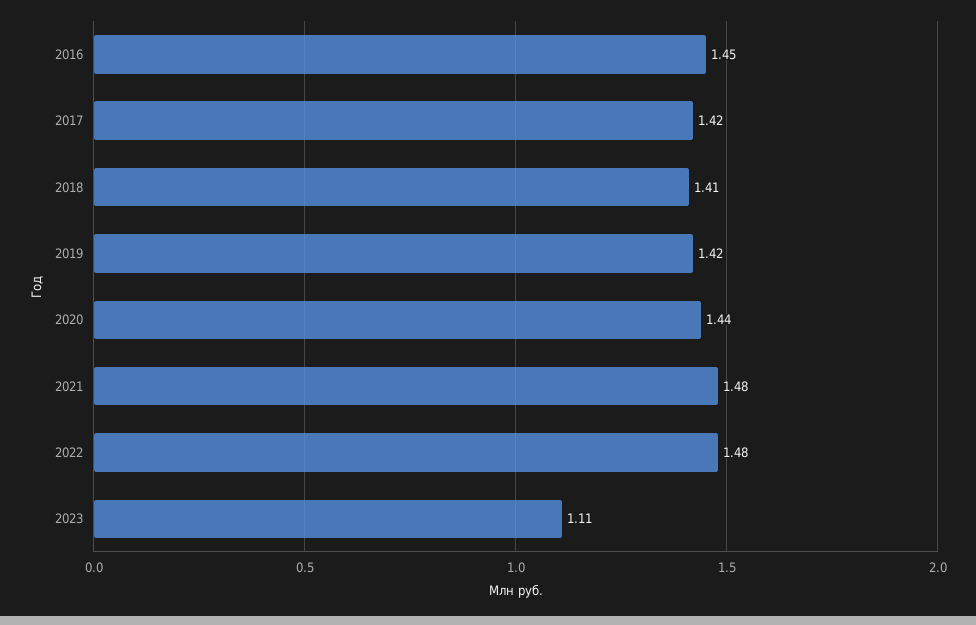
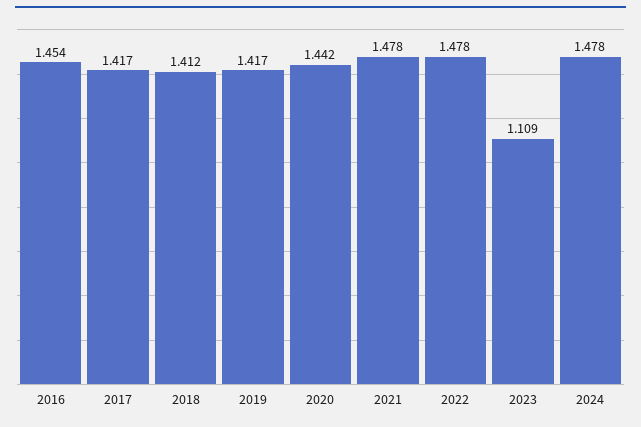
2024: none -> 1.478

